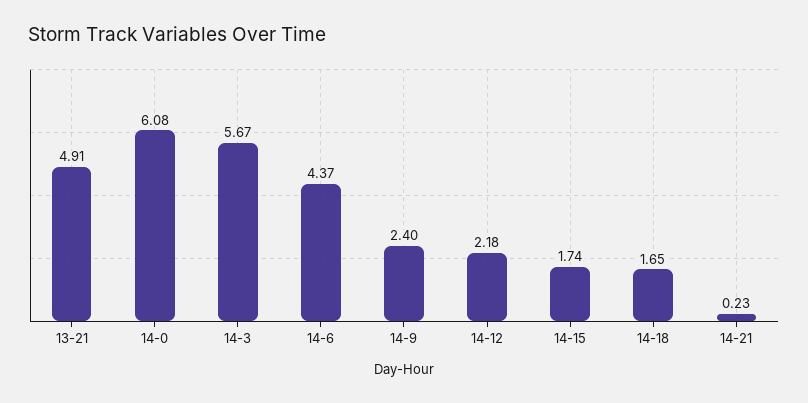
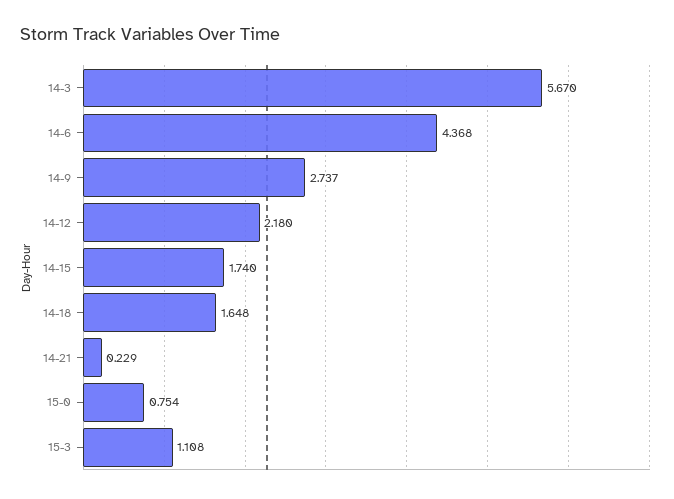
13-21: 4.91 -> none
14-0: 6.08 -> none
14-9: 2.4 -> 2.737
15-0: none -> 0.754
15-3: none -> 1.108

